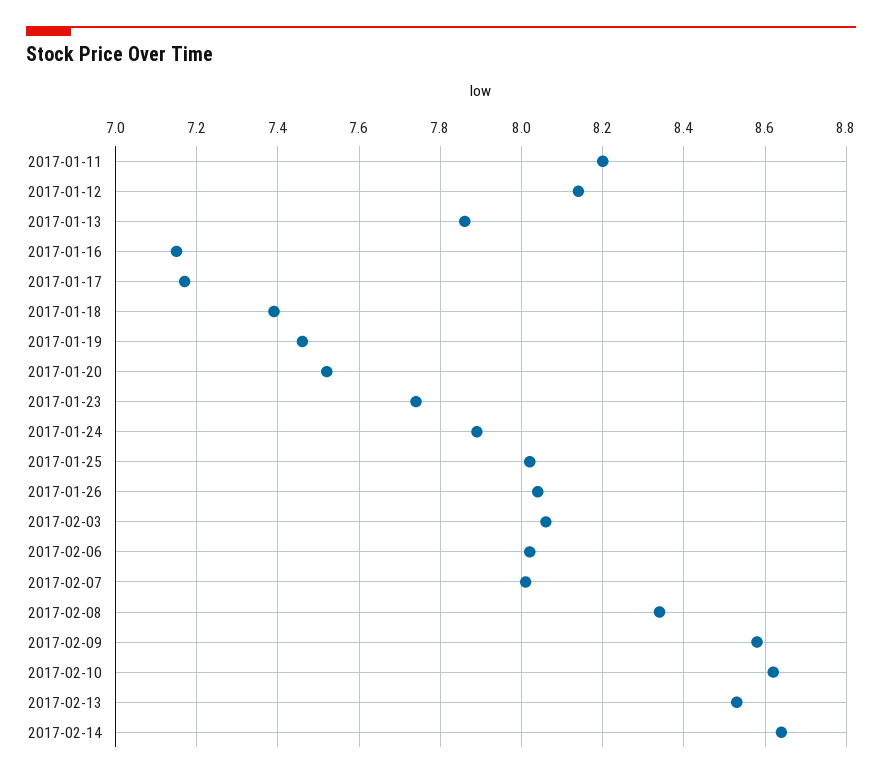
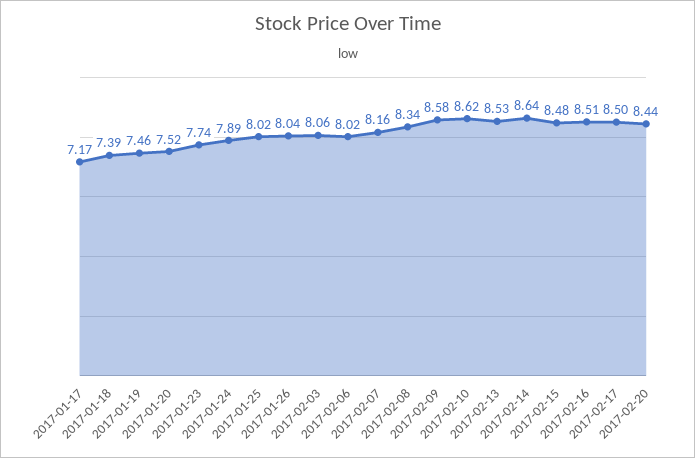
2017-01-11: 8.2 -> none
2017-01-12: 8.15 -> none
2017-01-13: 7.85 -> none
2017-01-16: 7.15 -> none
2017-02-07: 8 -> 8.16
2017-02-15: none -> 8.48
2017-02-16: none -> 8.51
2017-02-17: none -> 8.5
2017-02-20: none -> 8.44

